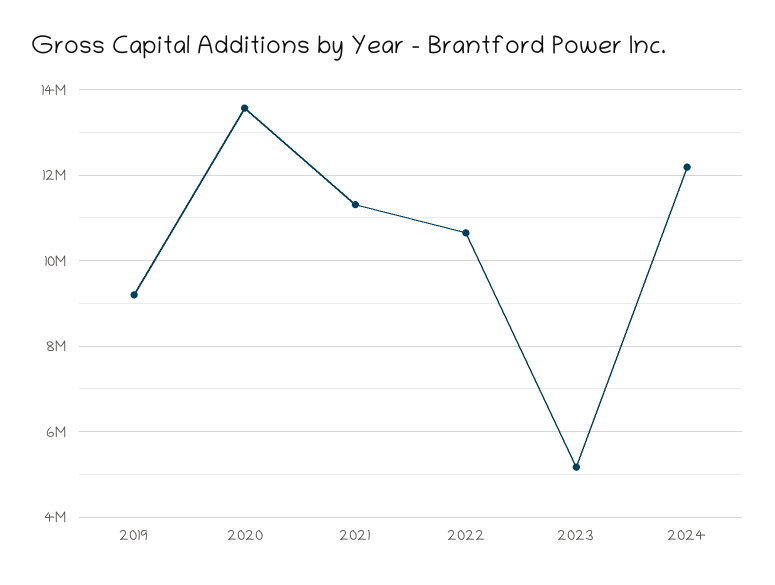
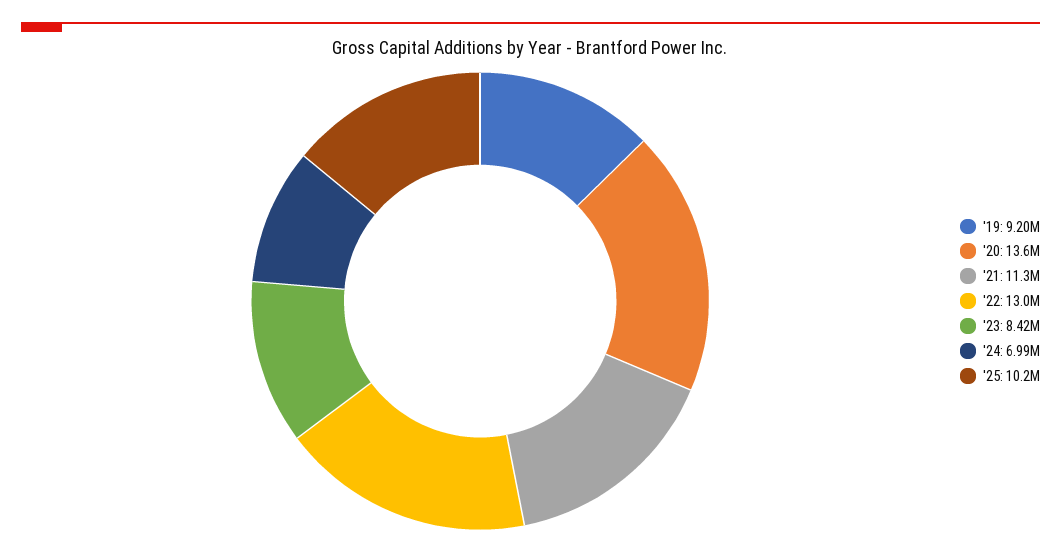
2022: 10600000 -> 13000000
2023: 5200000 -> 8420000
2024: 12200000 -> 6990000
'25: none -> 10200000

